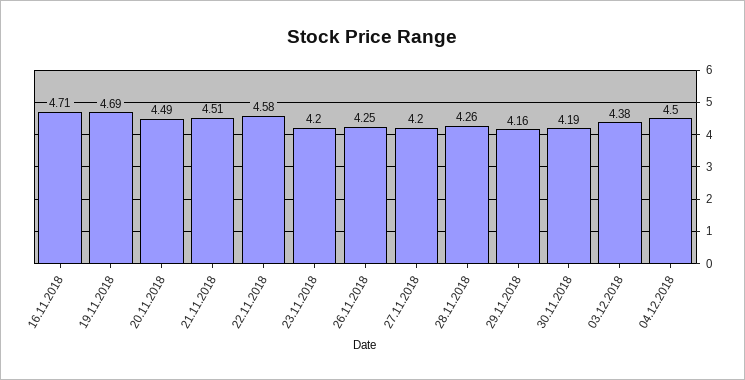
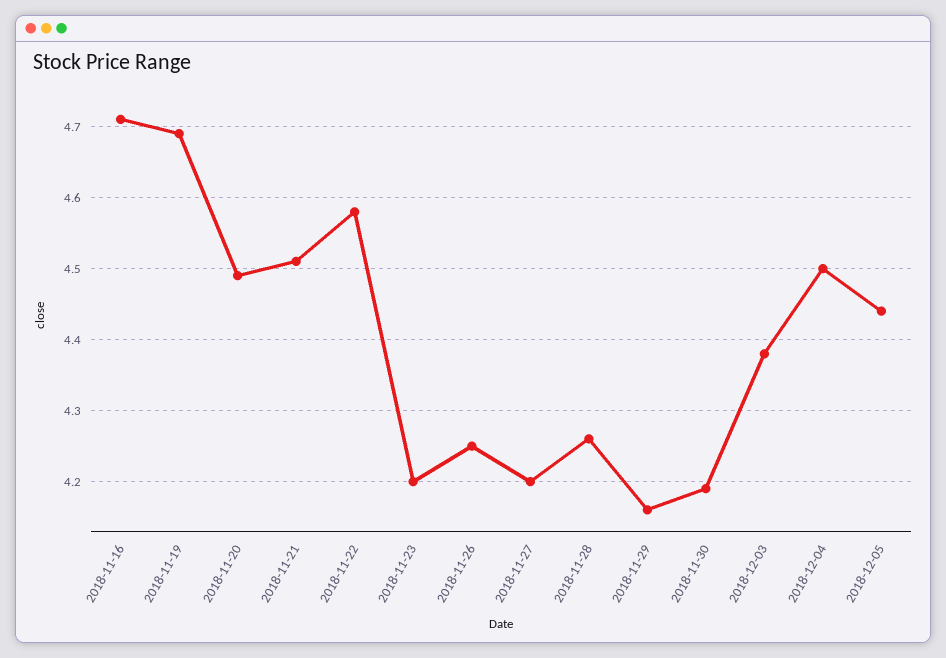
2018-12-05: none -> 4.44

